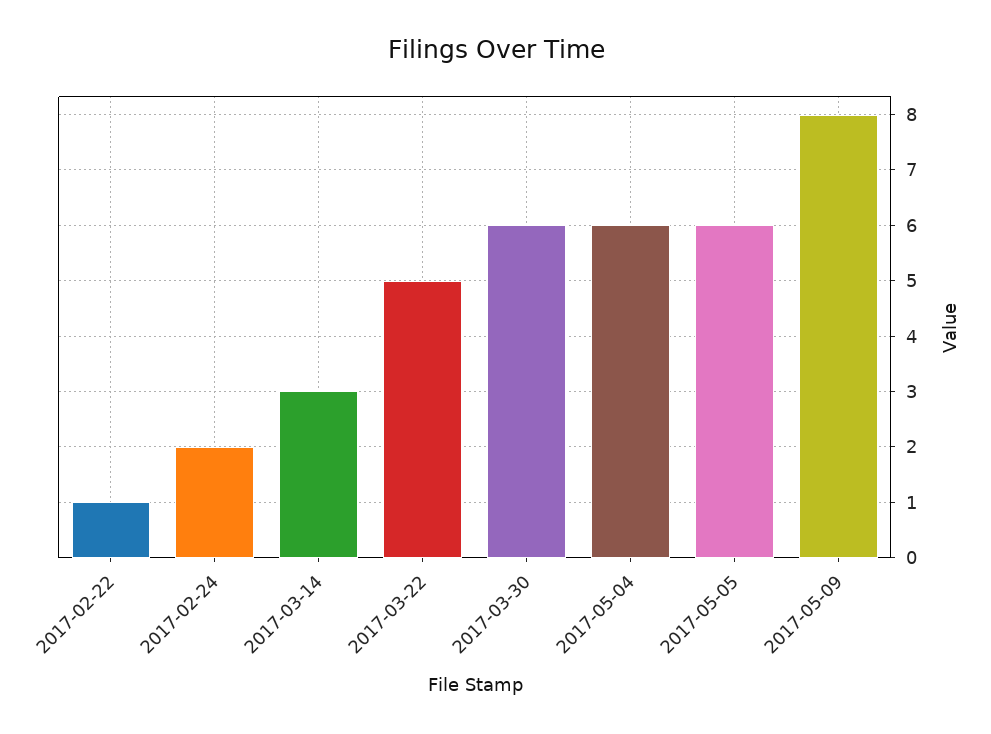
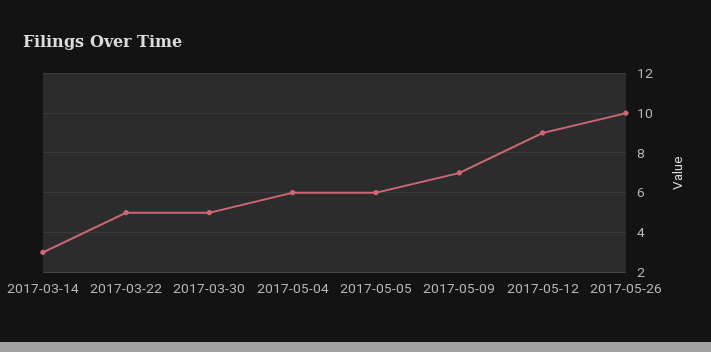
2017-02-22: 1 -> none
2017-02-24: 2 -> none
2017-03-30: 6 -> 5
2017-05-09: 8 -> 7
2017-05-12: none -> 9
2017-05-26: none -> 10

